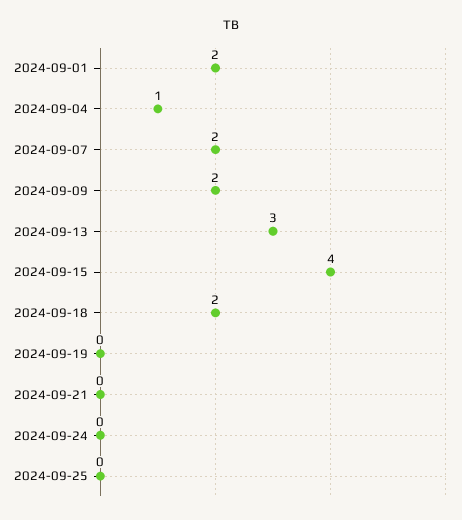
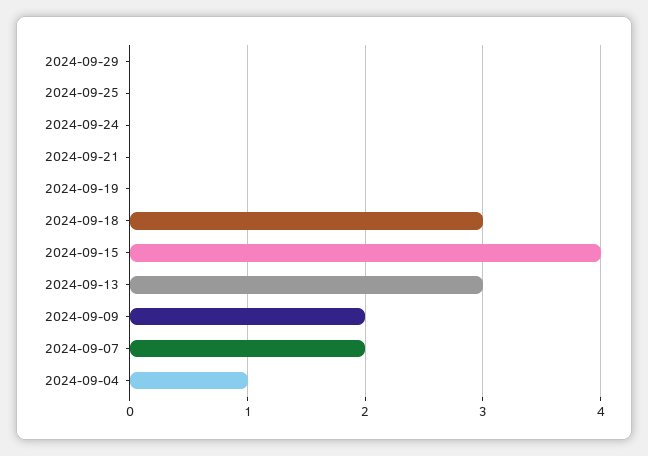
2024-09-01: 2 -> none
2024-09-18: 2 -> 3
2024-09-29: none -> 0

